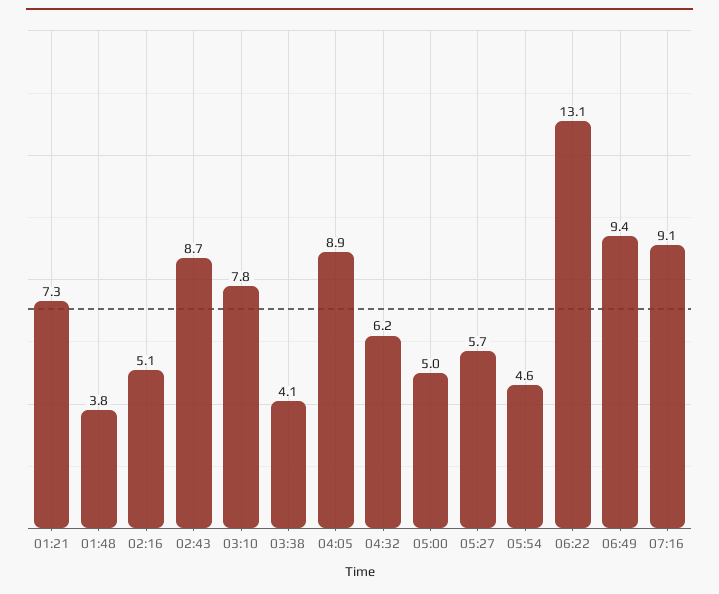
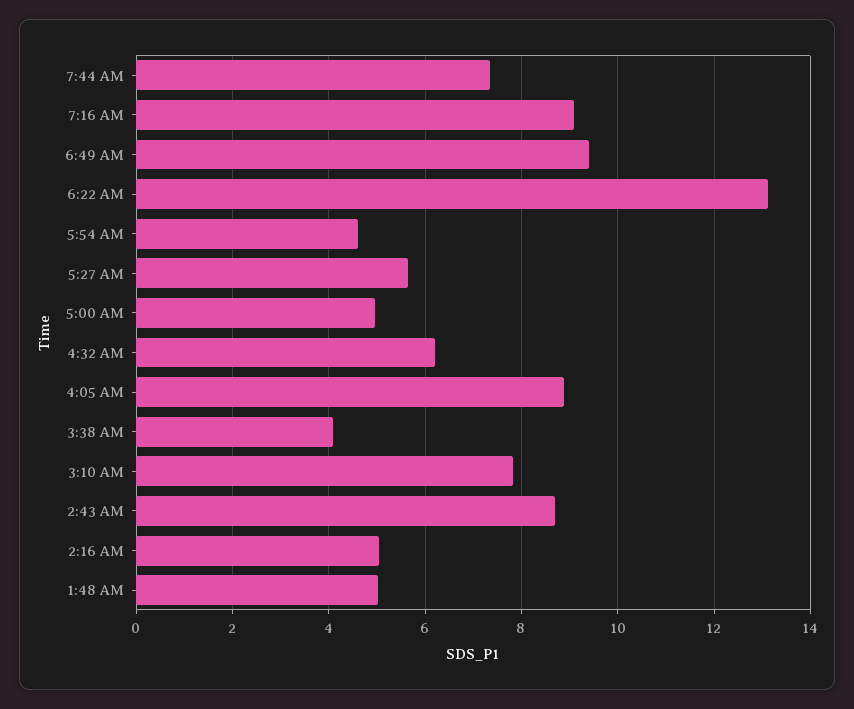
01:21: 7.3 -> none
01:48: 3.8 -> 5
7:44 AM: none -> 7.4

